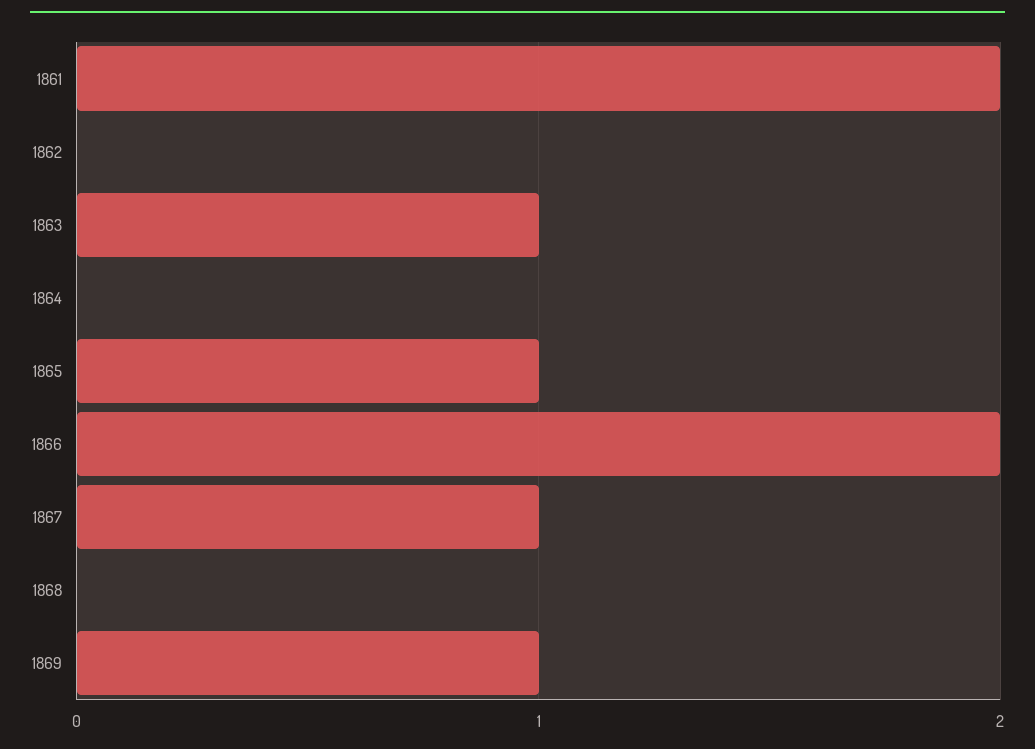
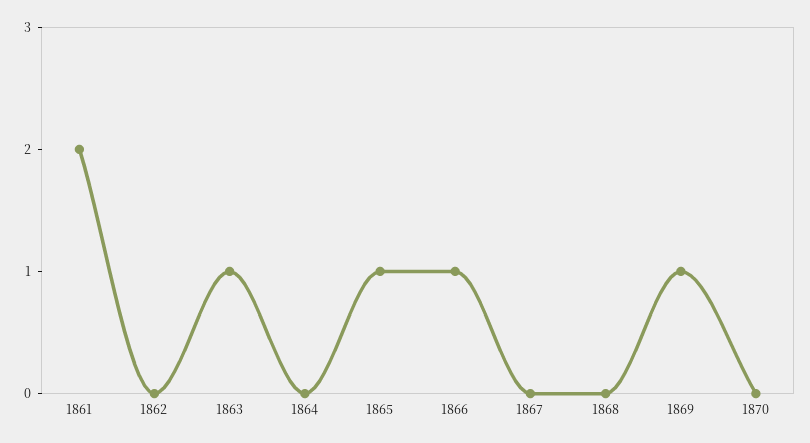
1866: 2 -> 1
1867: 1 -> 0
1870: none -> 0

